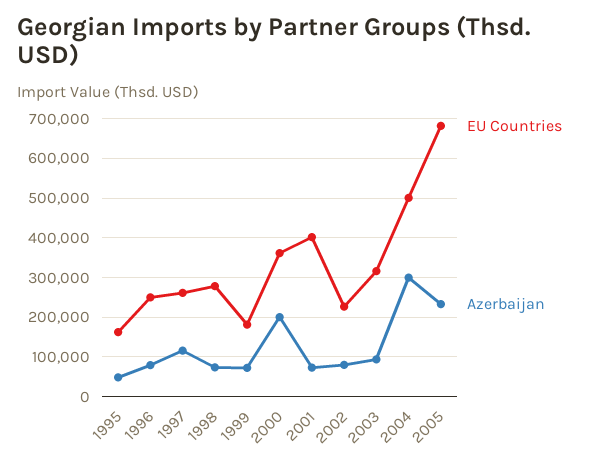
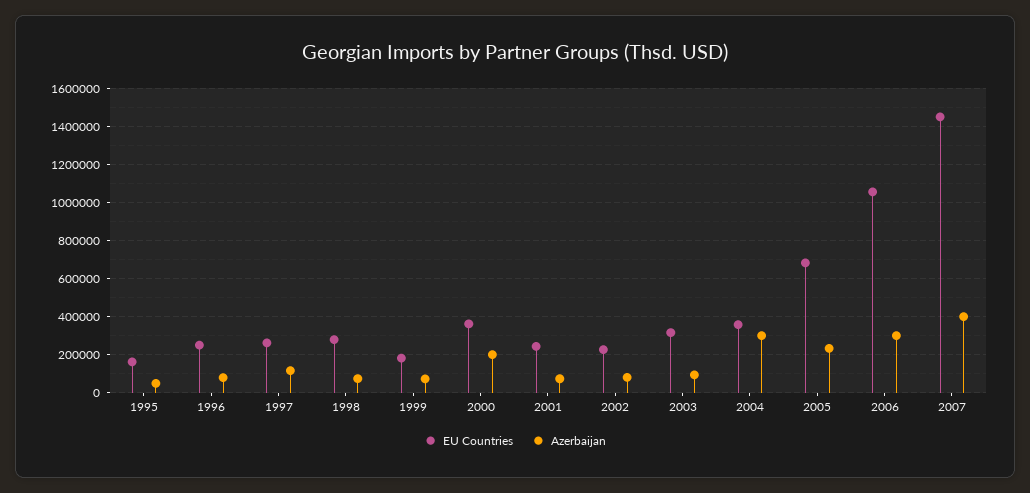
EU Countries, 2001: 400000 -> 250000
EU Countries, 2004: 500000 -> 350000
EU Countries, 2006: none -> 1050000
Azerbaijan, 2006: none -> 300000
EU Countries, 2007: none -> 1450000
Azerbaijan, 2007: none -> 400000

